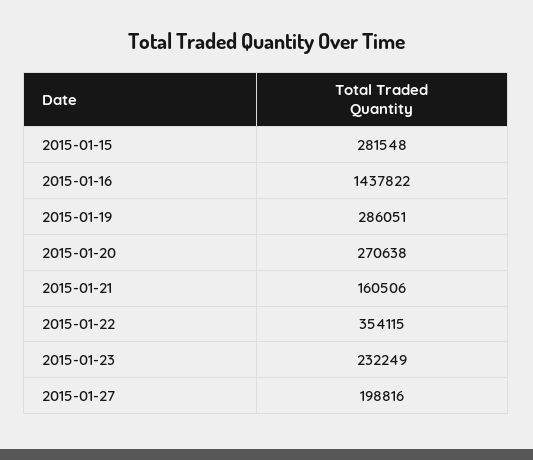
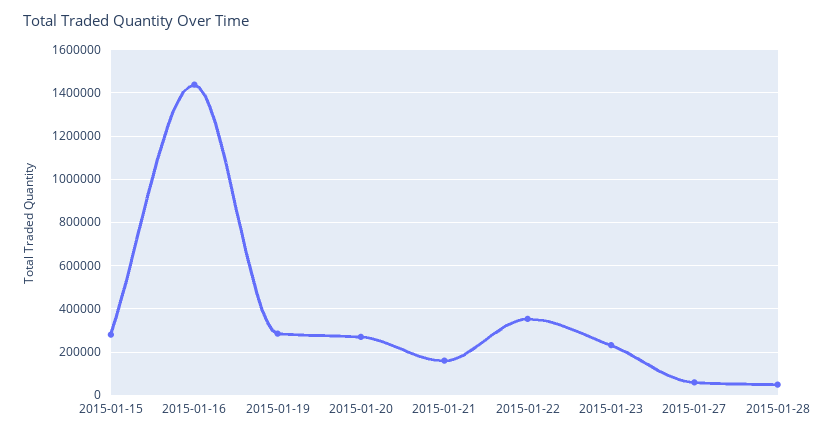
2015-01-27: 198816 -> 50000
2015-01-28: none -> 50000

